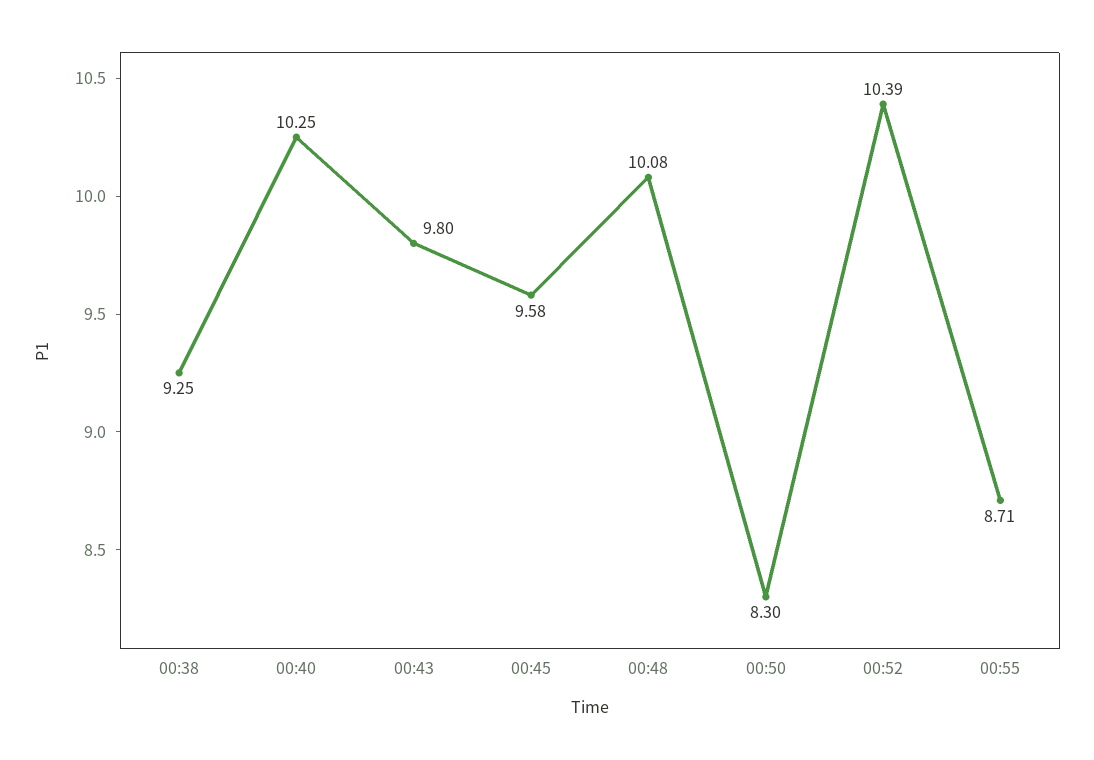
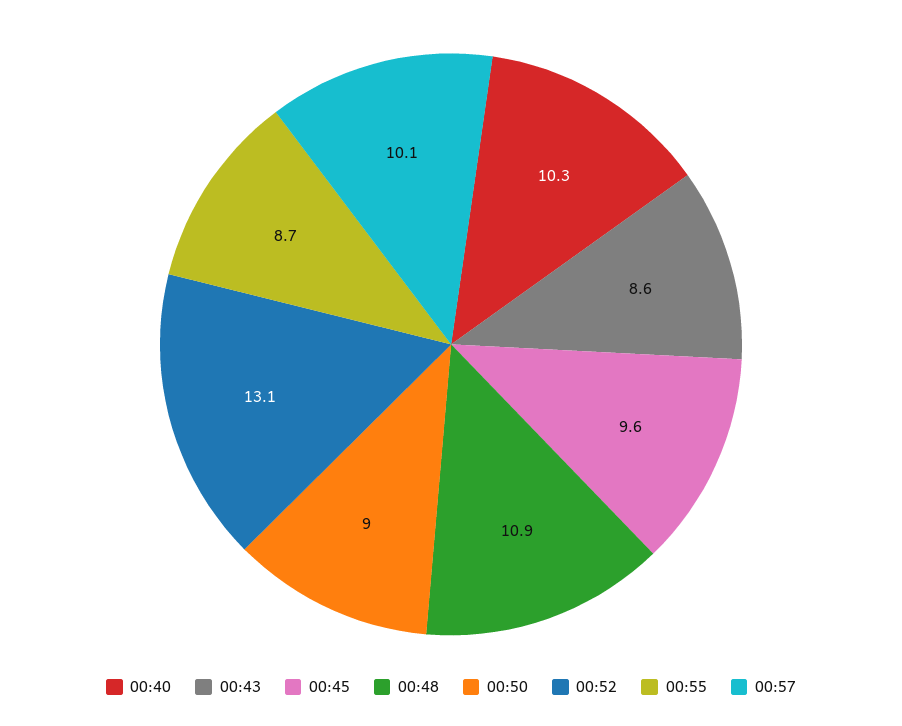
00:38: 9.25 -> none
00:43: 9.8 -> 8.6
00:48: 10.08 -> 10.9
00:50: 8.3 -> 9
00:52: 10.39 -> 13.1
00:57: none -> 10.1

